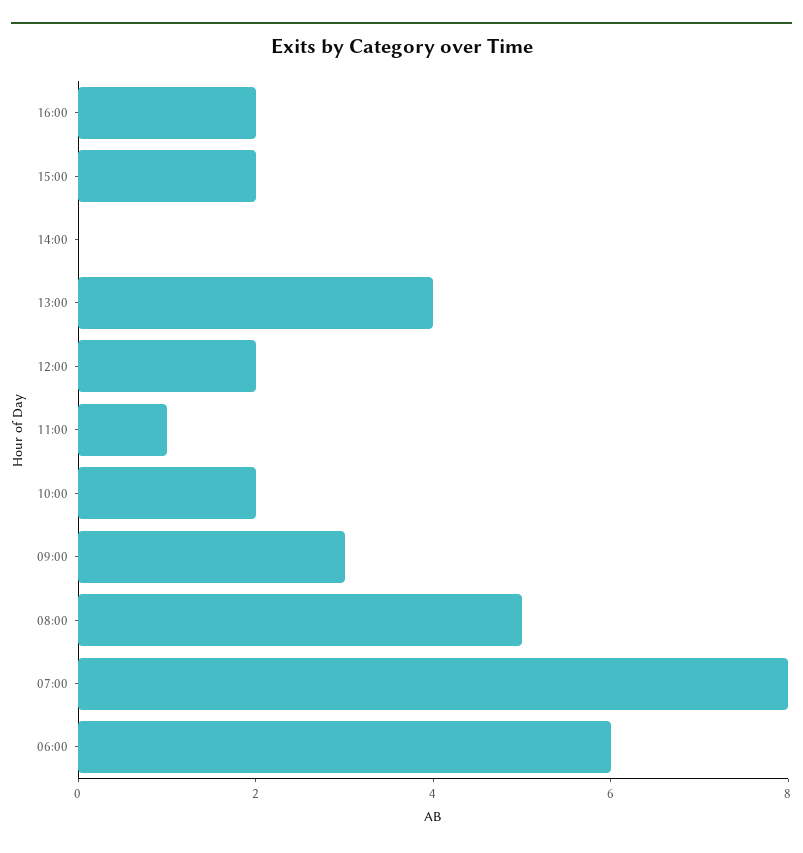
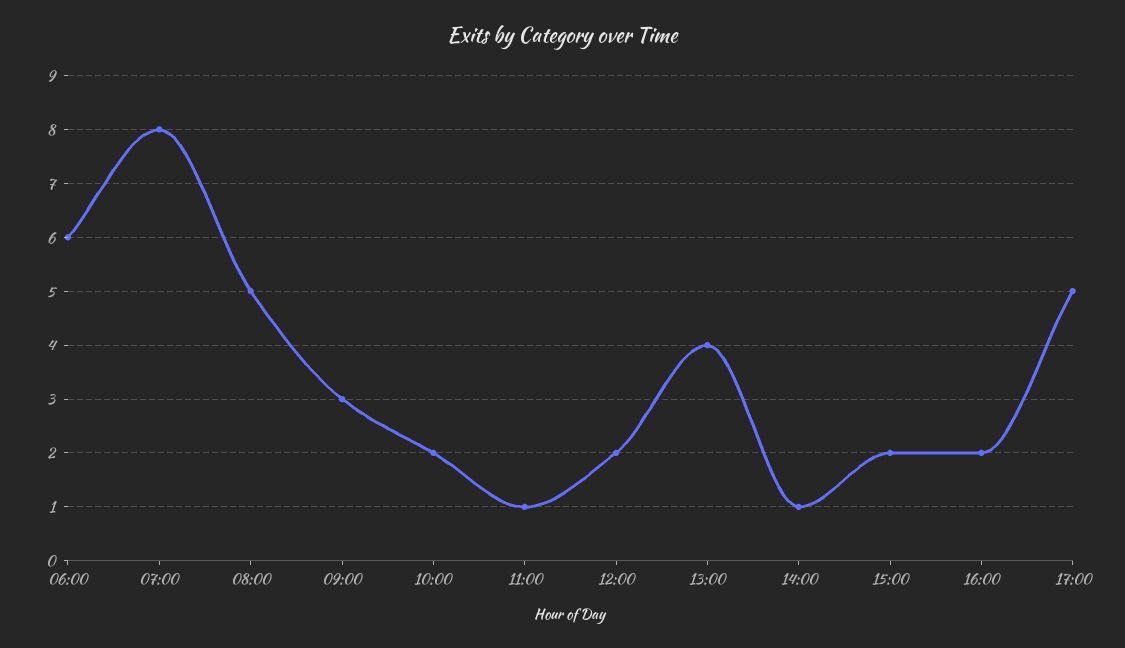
14:00: 0 -> 1
17:00: none -> 5

